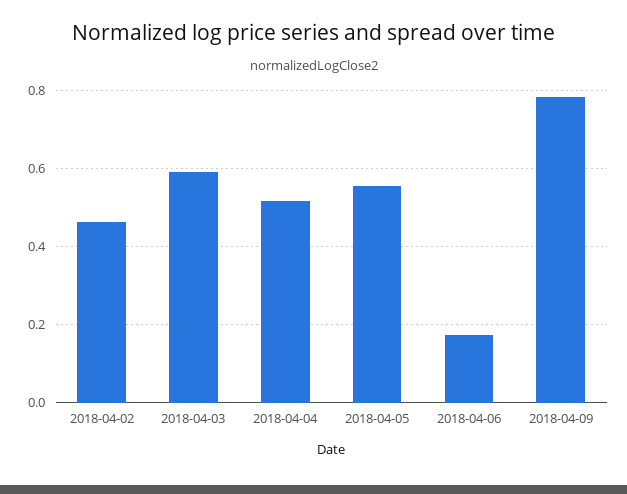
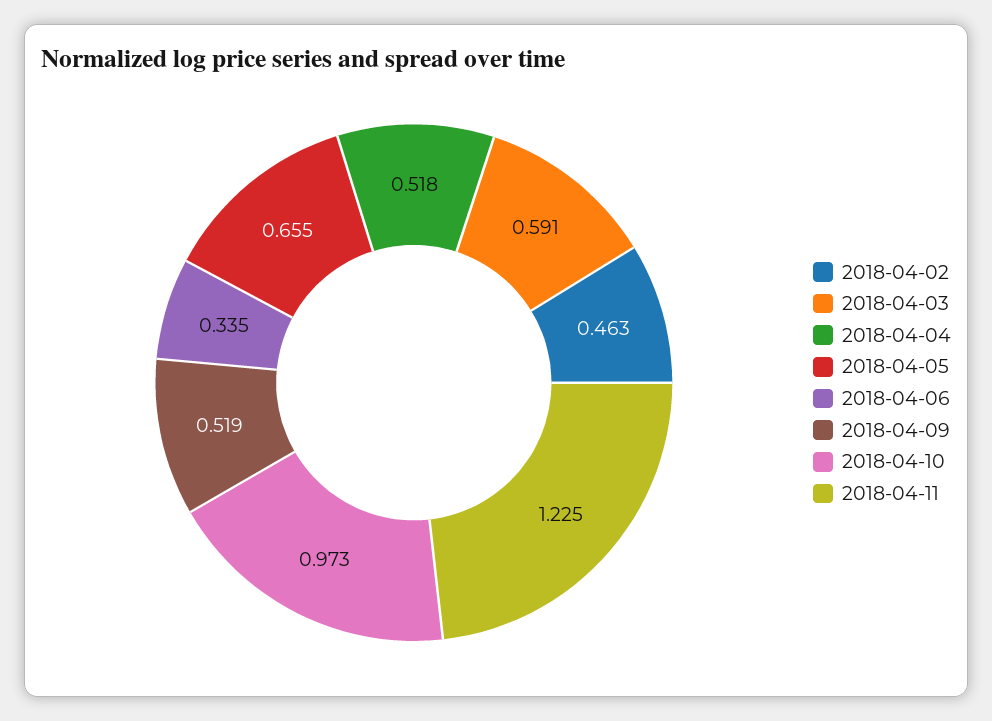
2018-04-05: 0.56 -> 0.655
2018-04-06: 0.18 -> 0.335
2018-04-09: 0.78 -> 0.519
2018-04-10: none -> 0.973
2018-04-11: none -> 1.225

